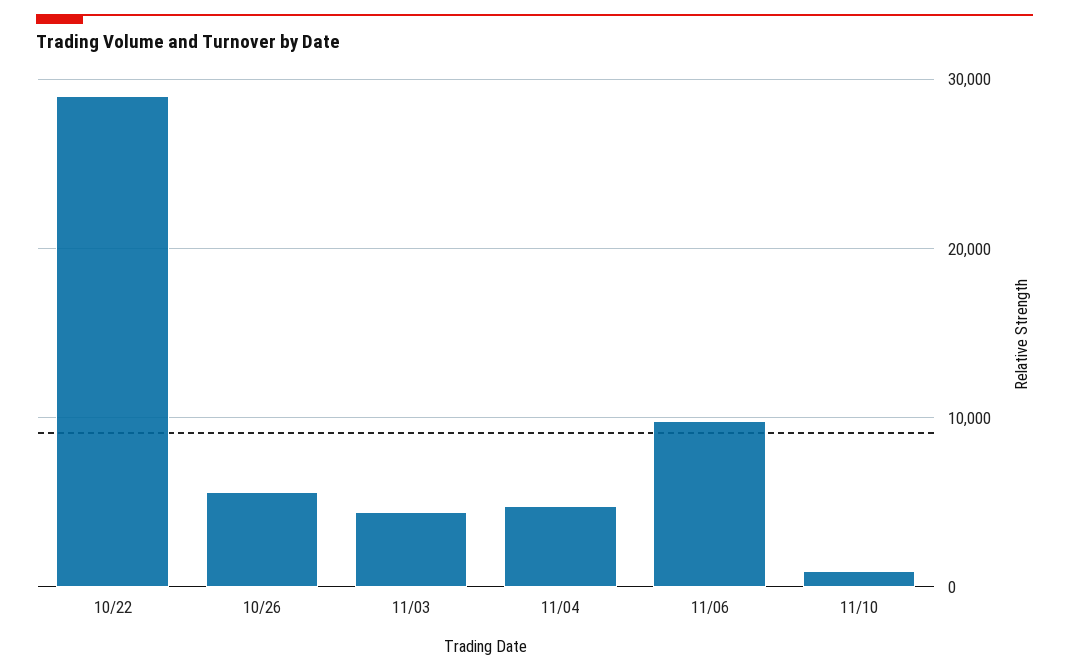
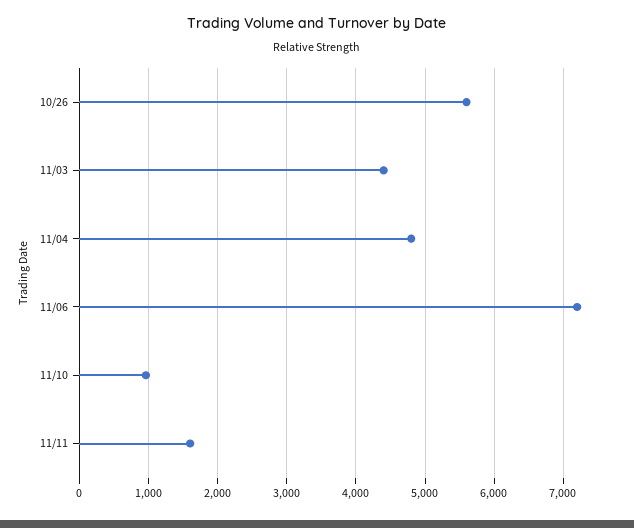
10/22: 29000 -> none
11/06: 10000 -> 7200
11/11: none -> 1600

